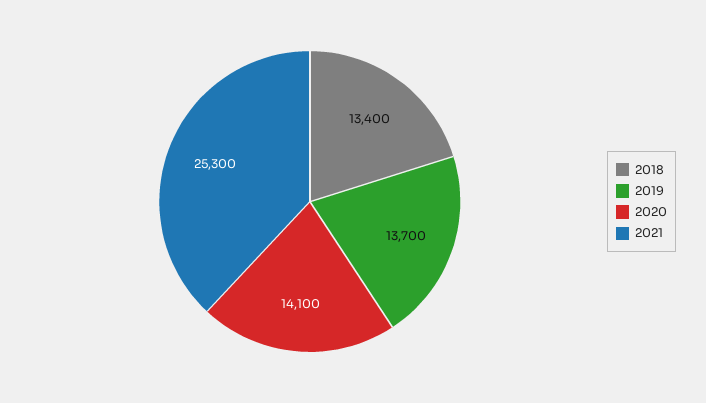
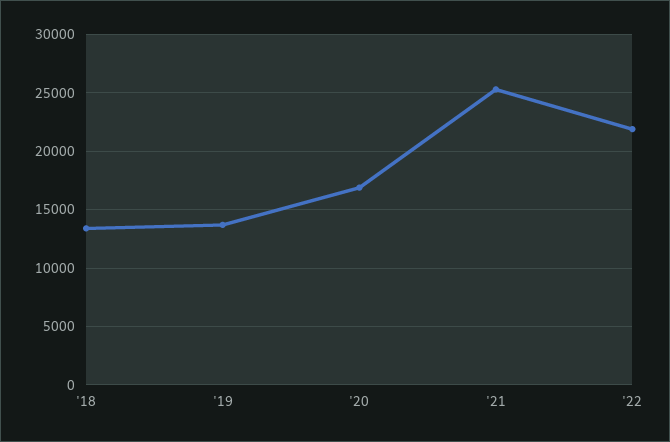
2020: 14100 -> 17000
'22: none -> 22000

